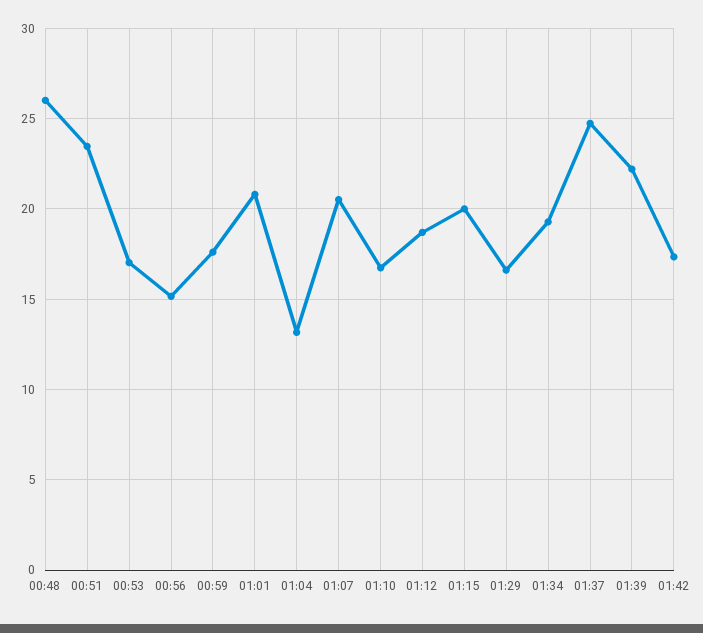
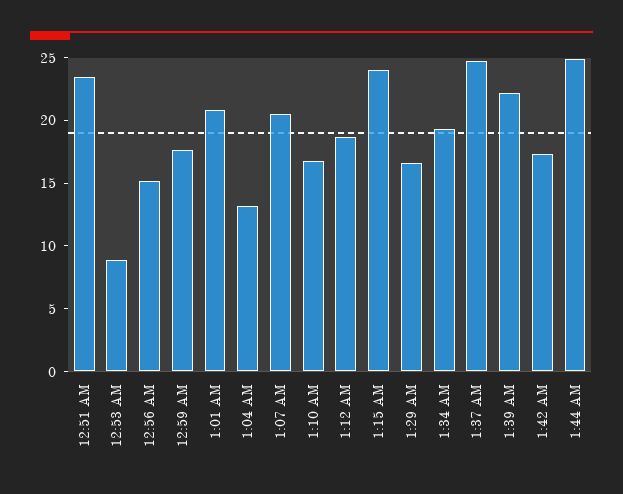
00:48: 26 -> none
00:53: 17 -> 9
01:15: 20 -> 24
1:44 AM: none -> 25

